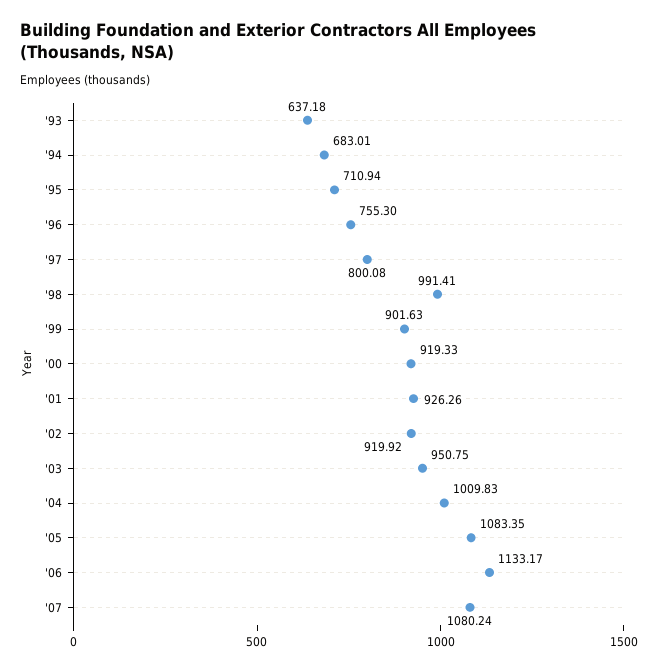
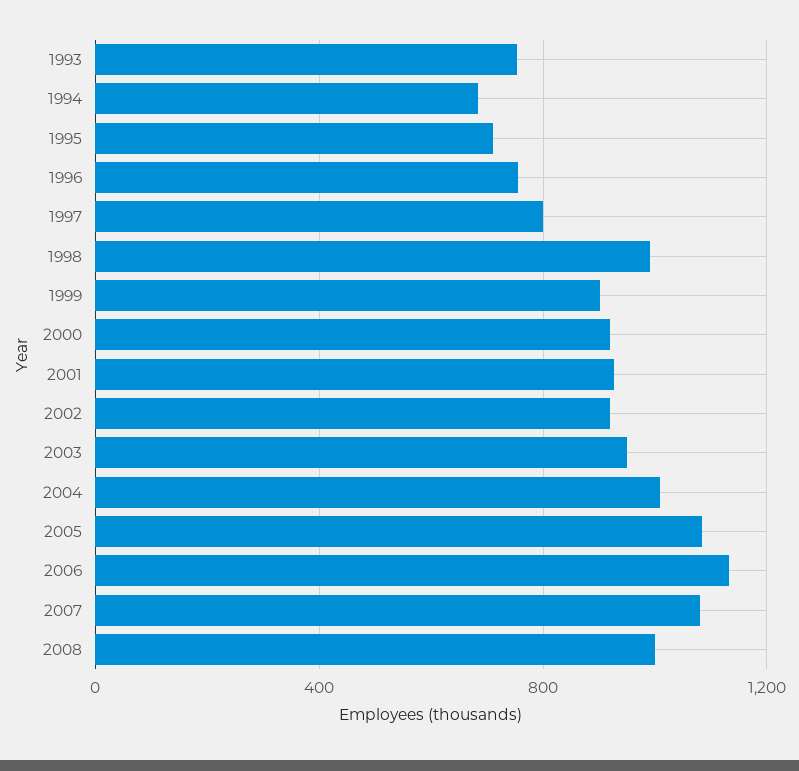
'93: 637.18 -> 750
2008: none -> 1000

